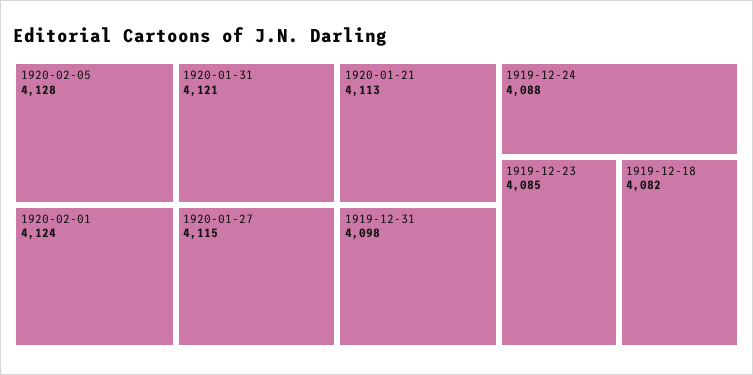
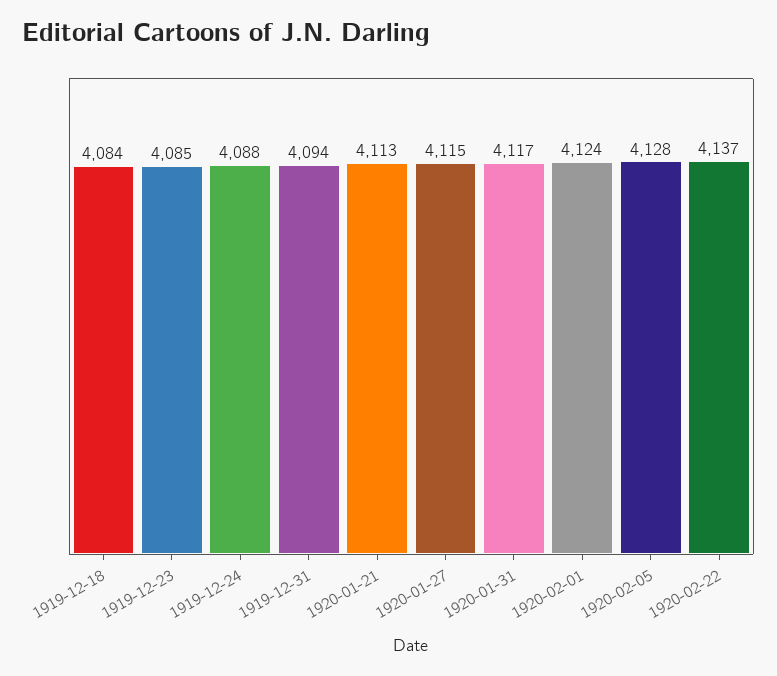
1920-01-31: 4121 -> 4117
1919-12-31: 4098 -> 4094
1919-12-18: 4082 -> 4084
1920-02-22: none -> 4137

